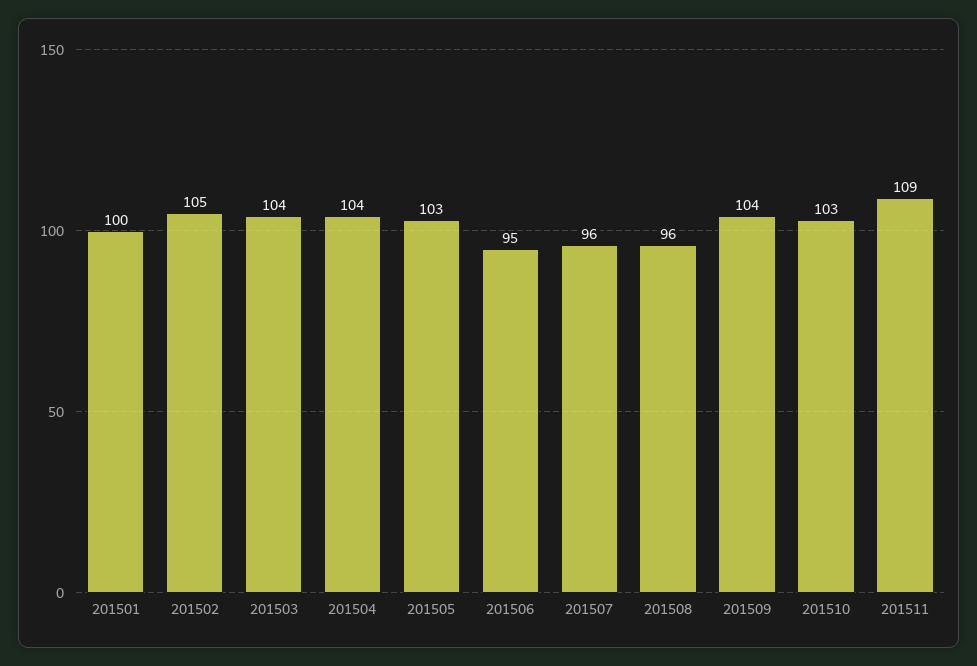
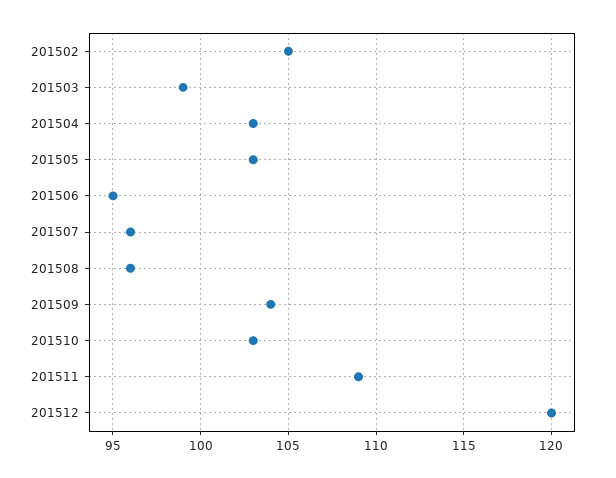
201501: 100 -> none
201503: 104 -> 99
201504: 104 -> 103
201512: none -> 120

